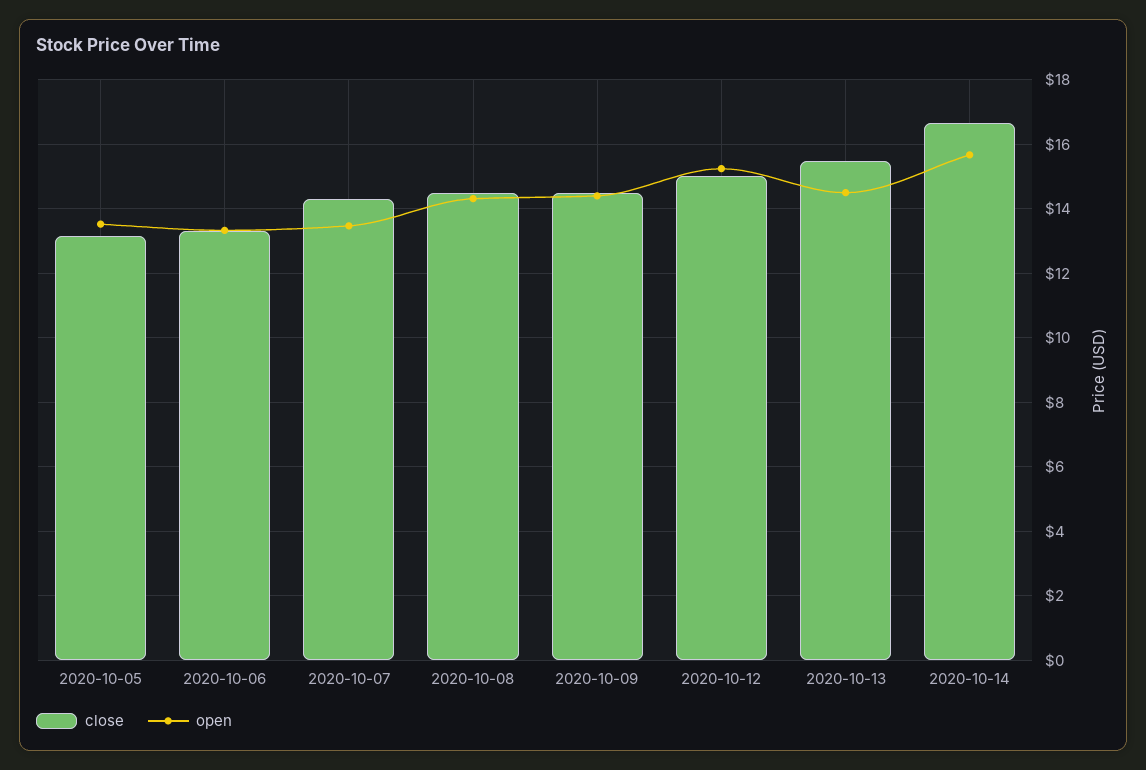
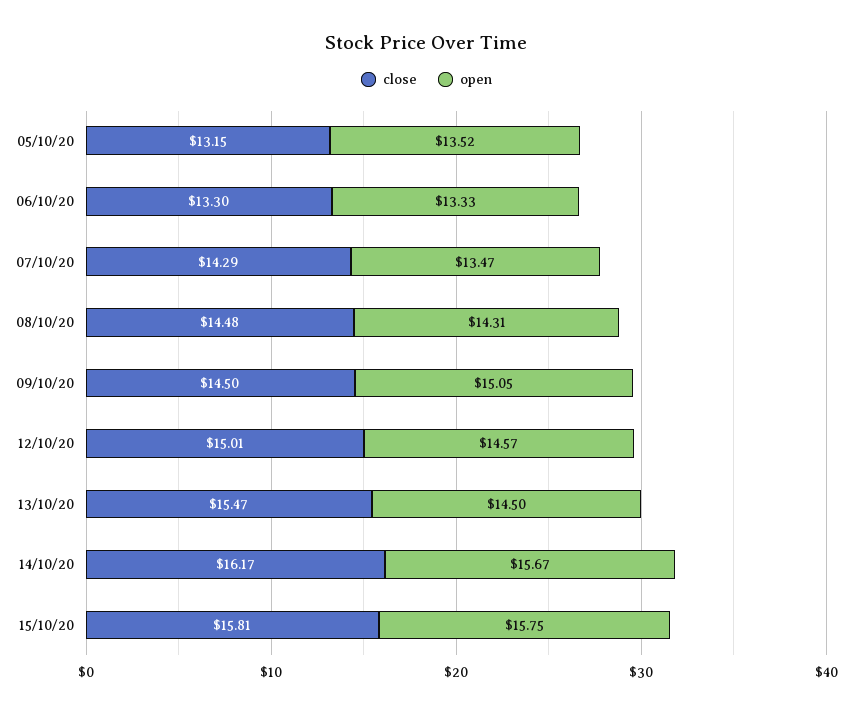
open, 2020-10-09: 14.4 -> 15.05
open, 2020-10-12: 15.2 -> 14.57
close, 2020-10-14: 16.6 -> 16.17
close, 15/10/20: none -> 15.81
open, 15/10/20: none -> 15.75

